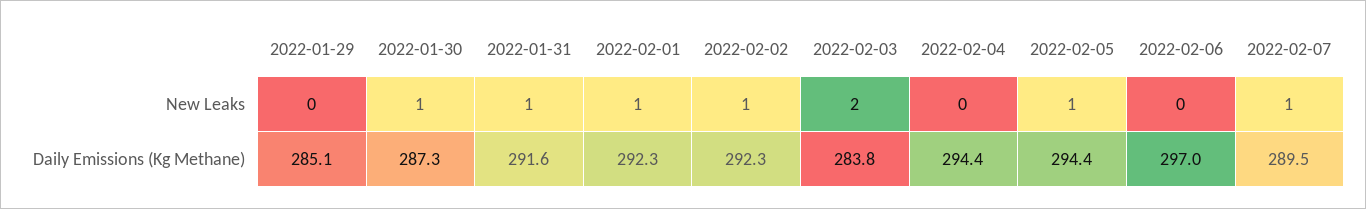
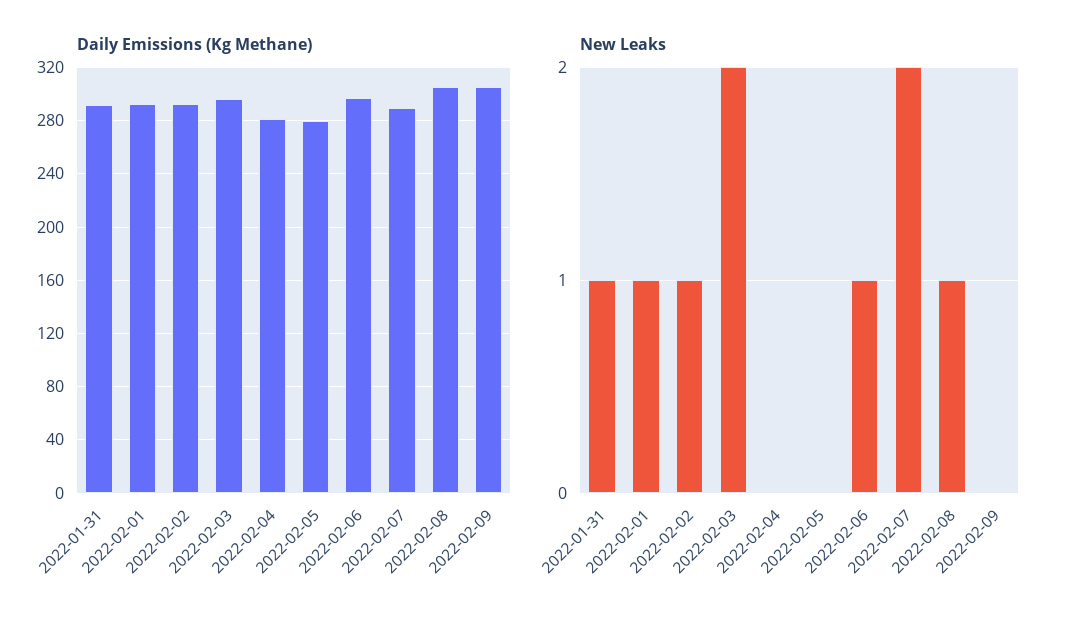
New Leaks, 2022-01-29: 0 -> none
New Leaks, 2022-01-30: 1 -> none
New Leaks, 2022-02-05: 1 -> 0
New Leaks, 2022-02-06: 0 -> 1
New Leaks, 2022-02-07: 1 -> 2
Daily Emissions (Kg Methane), 2022-01-29: 285.1 -> none
Daily Emissions (Kg Methane), 2022-01-30: 287.3 -> none
Daily Emissions (Kg Methane), 2022-02-03: 283.8 -> 295
Daily Emissions (Kg Methane), 2022-02-04: 294.4 -> 280
Daily Emissions (Kg Methane), 2022-02-05: 294.4 -> 280
Daily Emissions (Kg Methane), 2022-02-08: none -> 305
Daily Emissions (Kg Methane), 2022-02-09: none -> 305
New Leaks, 2022-02-08: none -> 1
New Leaks, 2022-02-09: none -> 0

